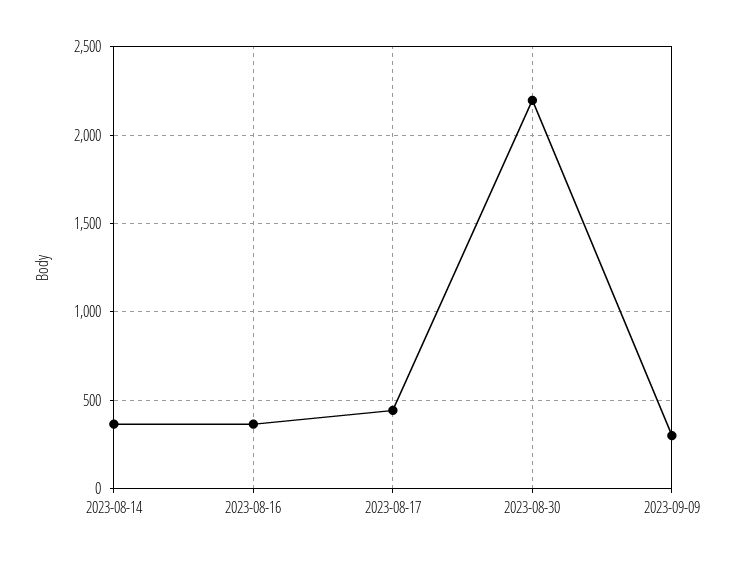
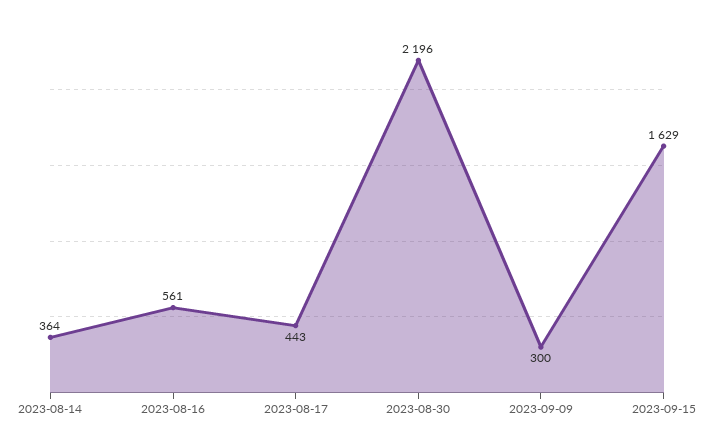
2023-08-16: 350 -> 561
2023-09-15: none -> 1629

